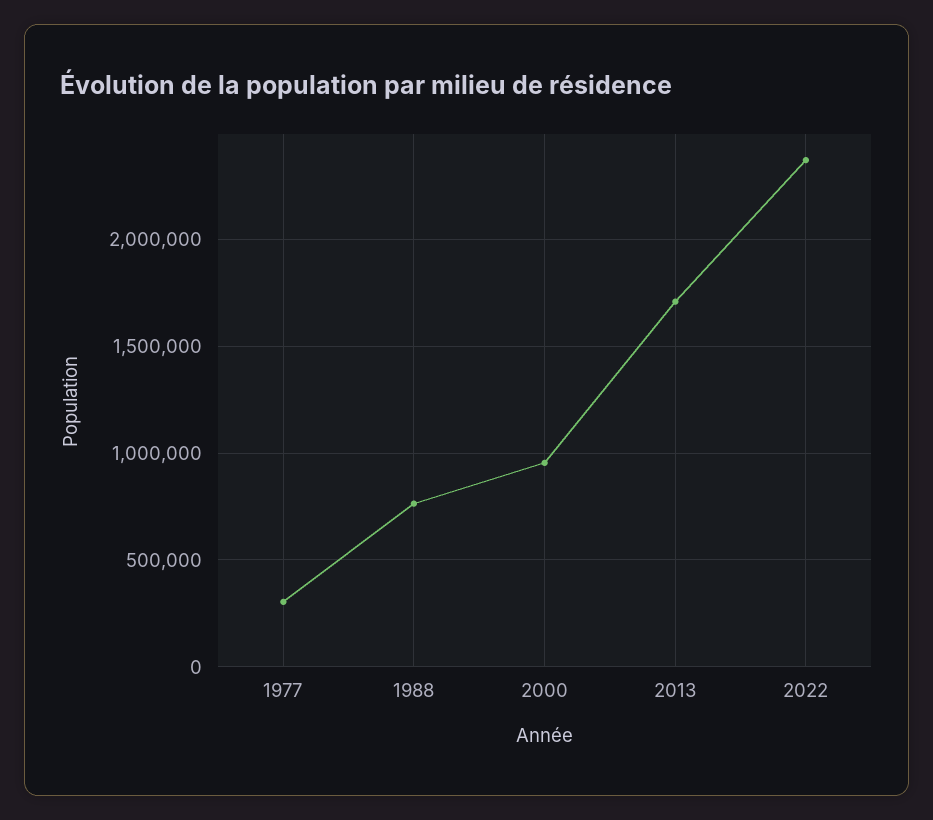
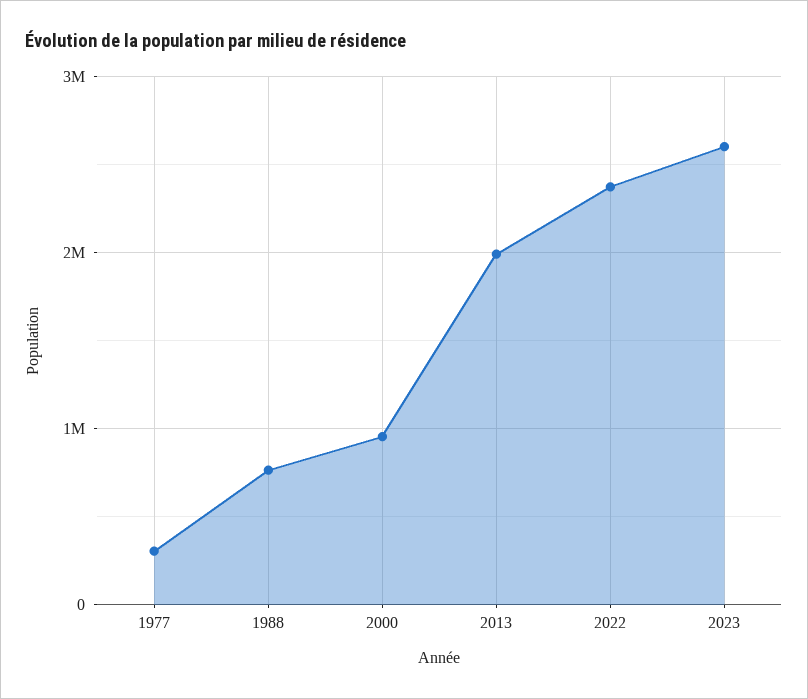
2013: 1700000 -> 2000000
2023: none -> 2600000

